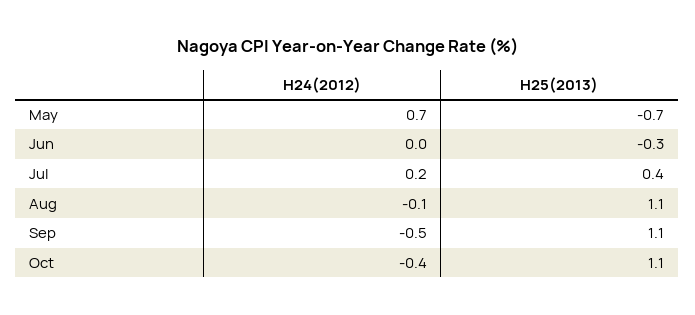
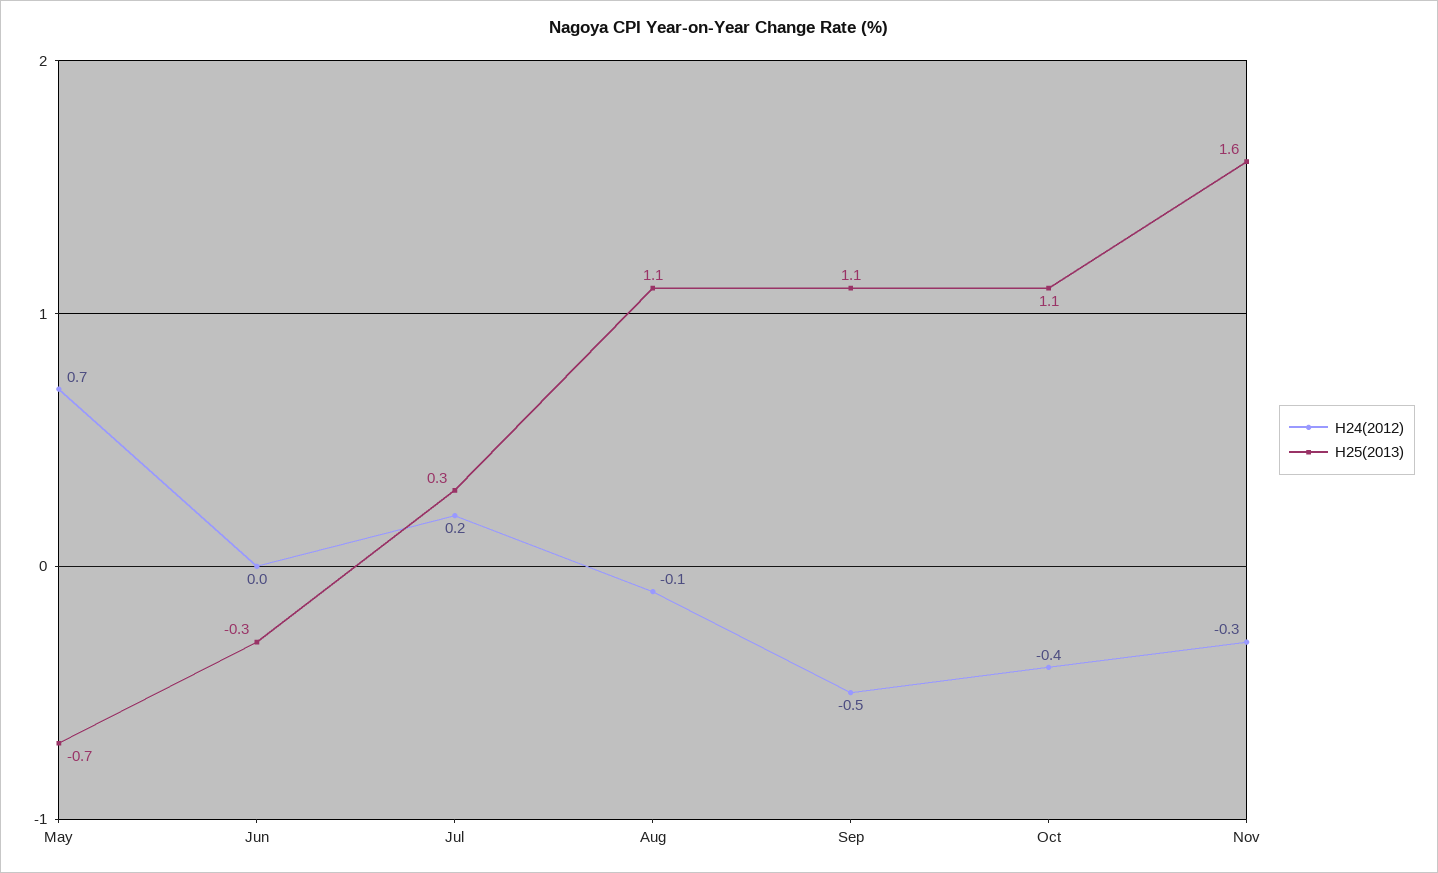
H25(2013), Jul: 0.4 -> 0.3
H24(2012), Nov: none -> -0.3
H25(2013), Nov: none -> 1.6

